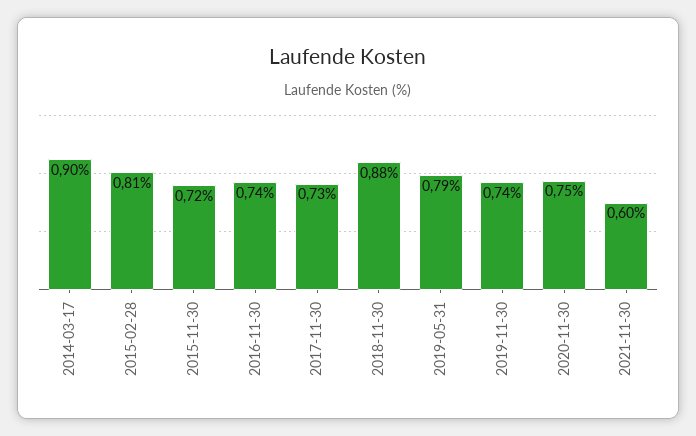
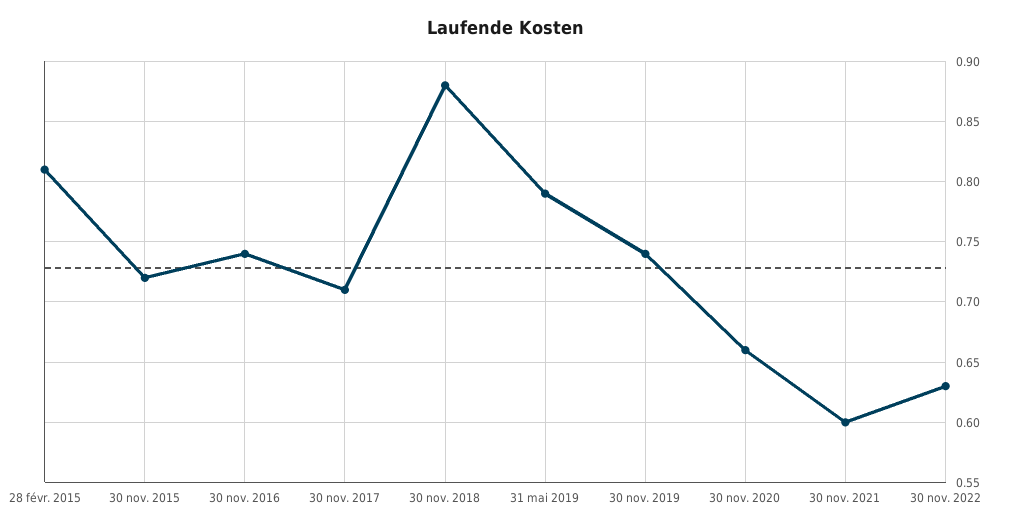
2014-03-17: 0.9 -> none
2017-11-30: 0.73 -> 0.71
2020-11-30: 0.75 -> 0.66
30 nov. 2022: none -> 0.63

